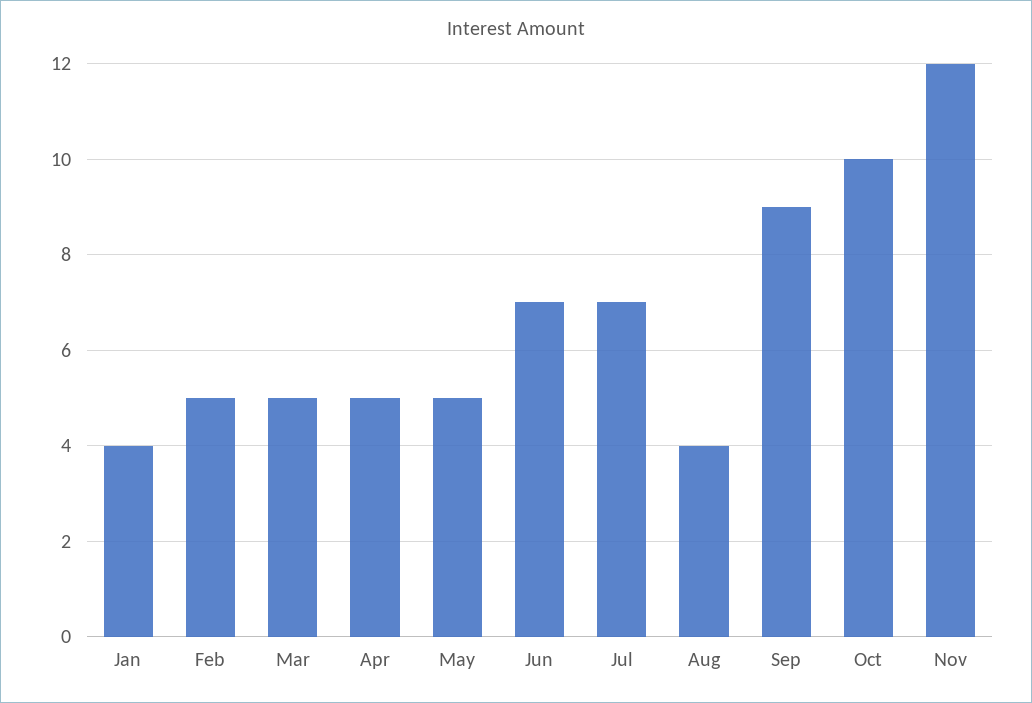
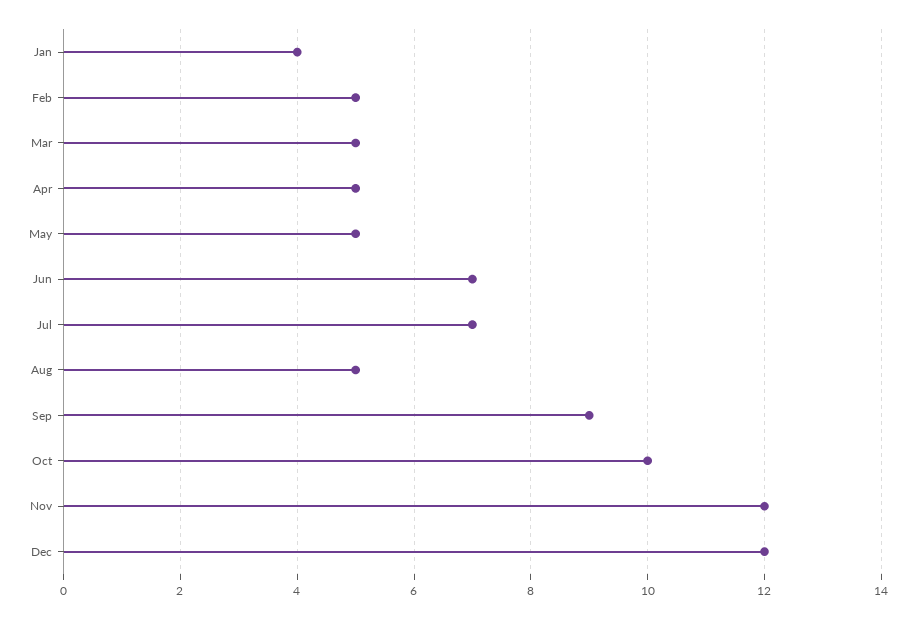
Aug: 4 -> 5
Dec: none -> 12

